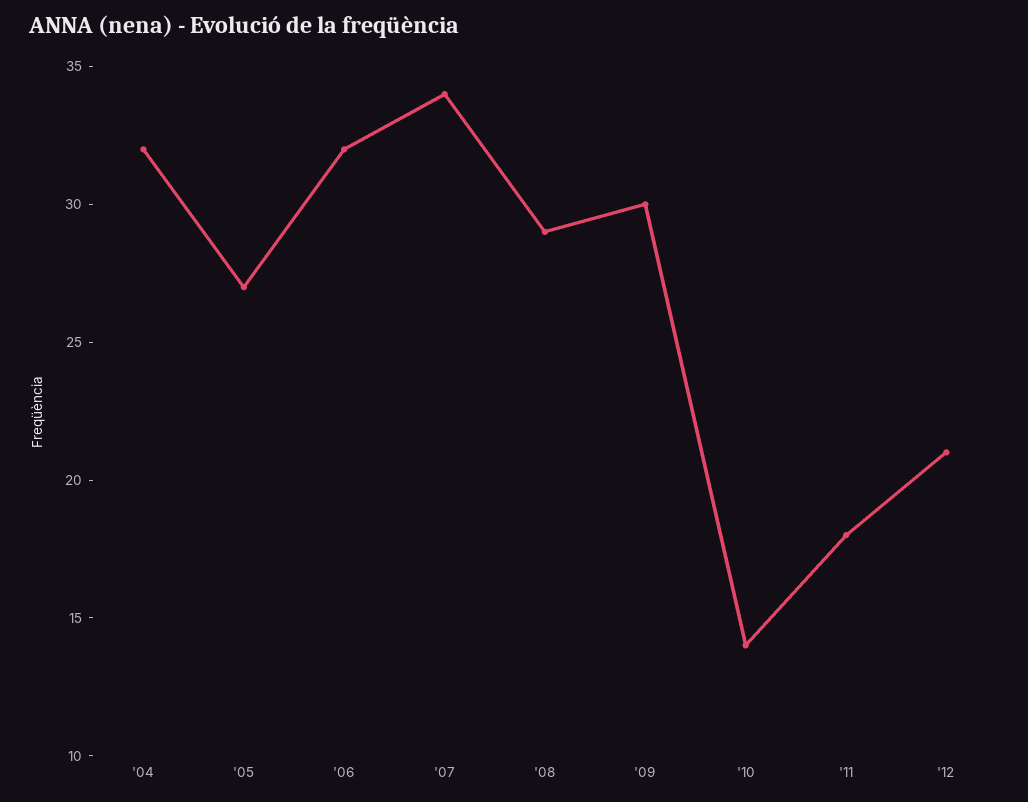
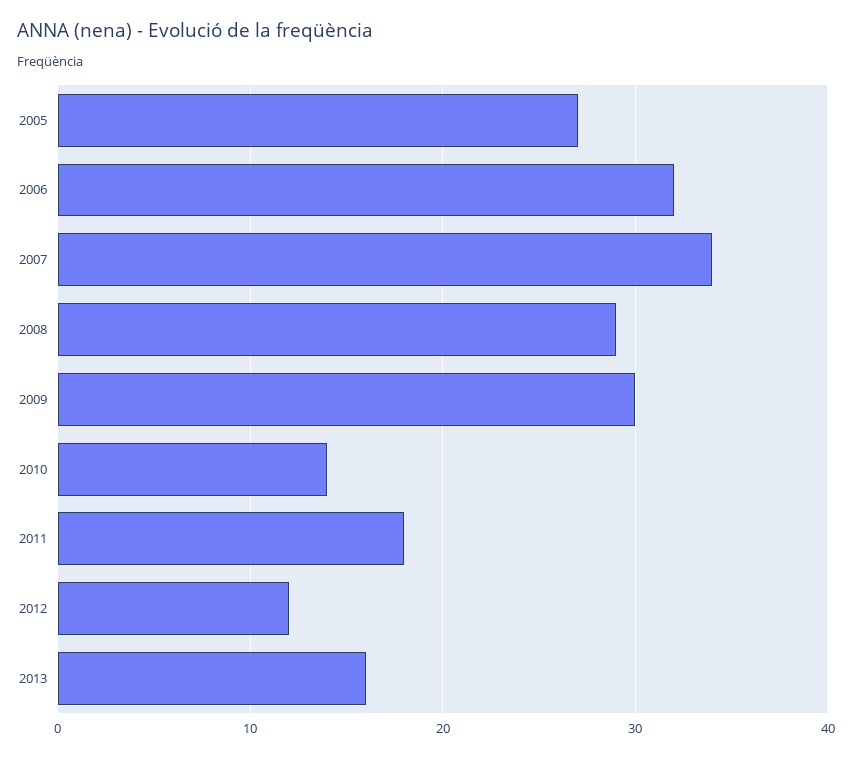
'04: 32 -> none
'12: 21 -> 12
2013: none -> 16

